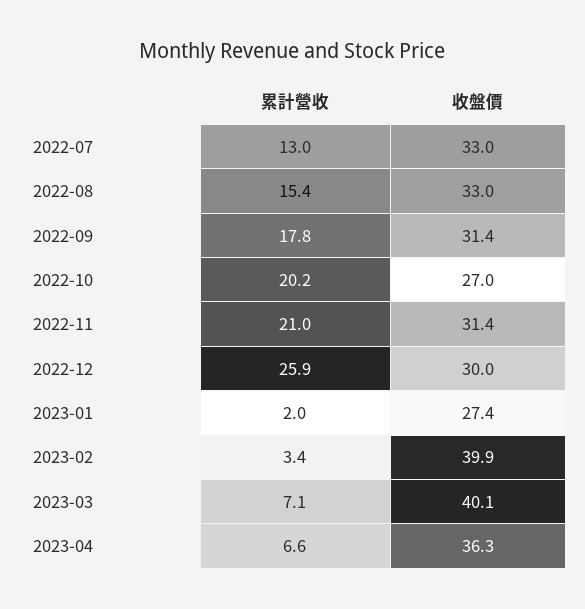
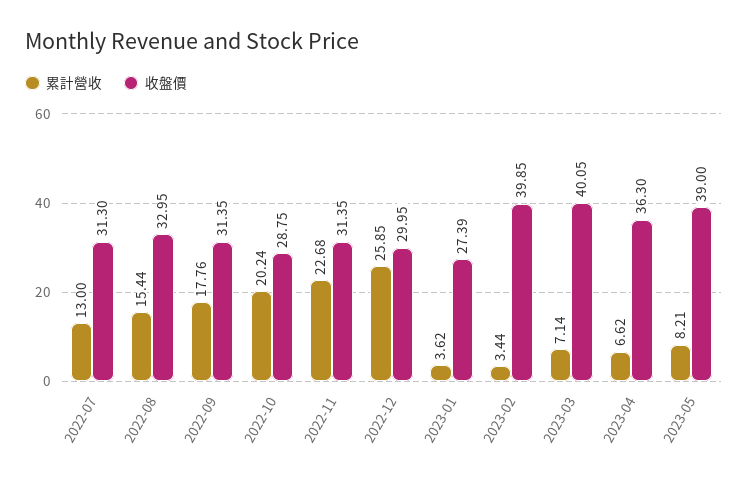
收盤價, 2022-07: 33 -> 31.3
收盤價, 2022-10: 27 -> 28.75
累計營收, 2022-11: 21 -> 22.68
累計營收, 2023-01: 2 -> 3.62
累計營收, 2023-05: none -> 8.21
收盤價, 2023-05: none -> 39

